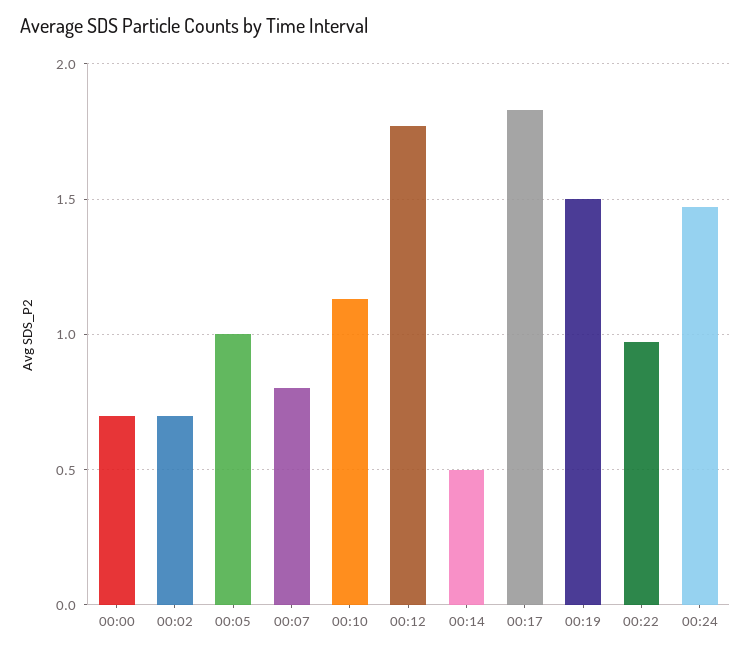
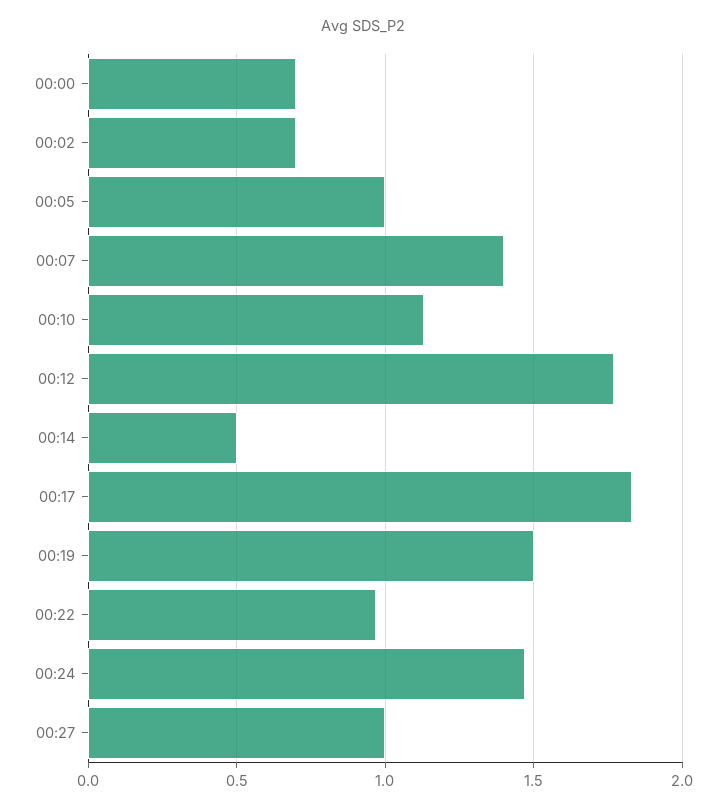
00:07: 0.8 -> 1.4
00:27: none -> 1

